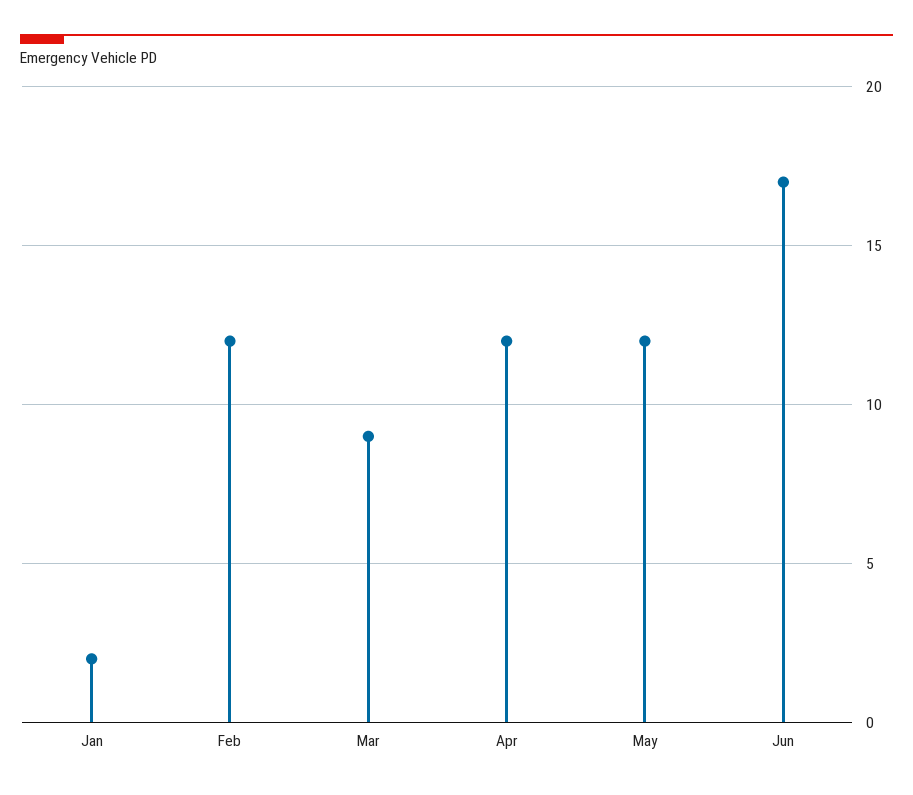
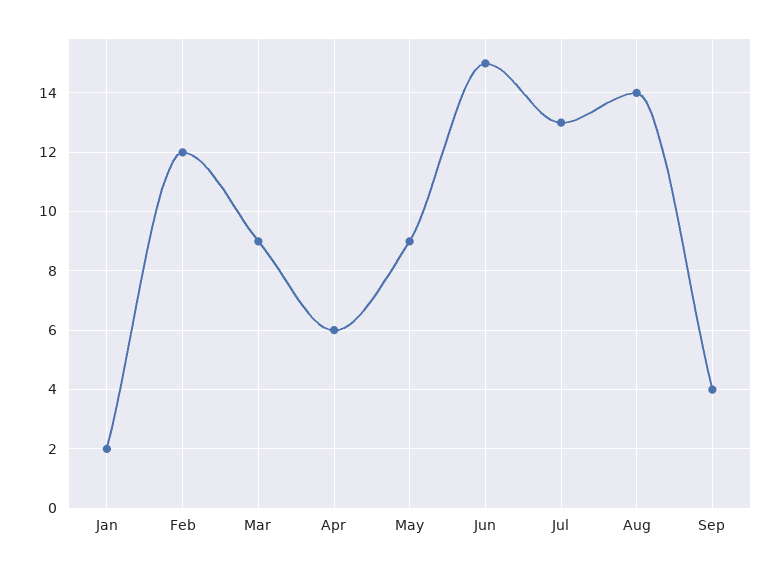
Apr: 12 -> 6
May: 12 -> 9
Jun: 17 -> 15
Jul: none -> 13
Aug: none -> 14
Sep: none -> 4

